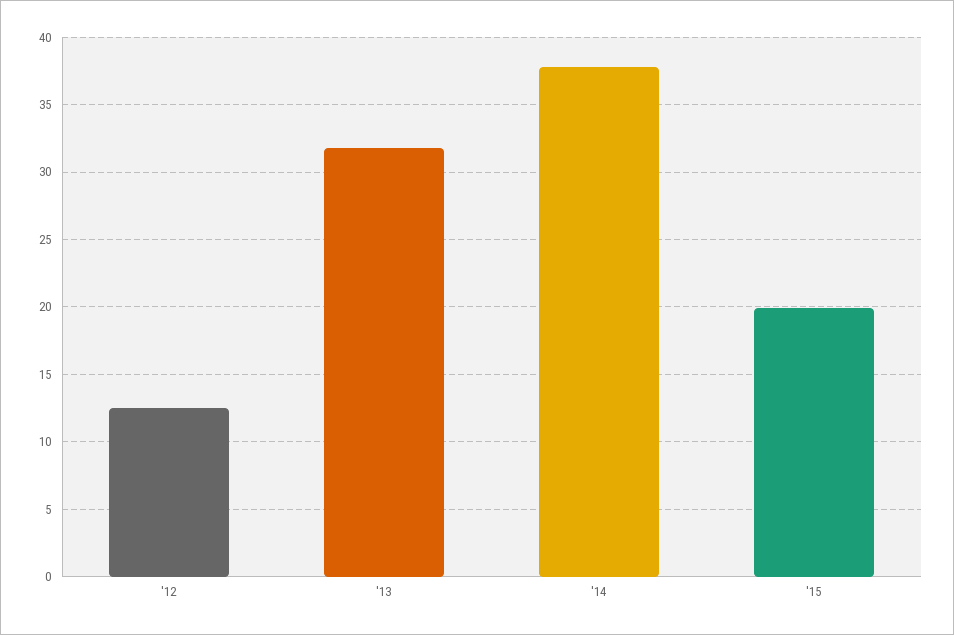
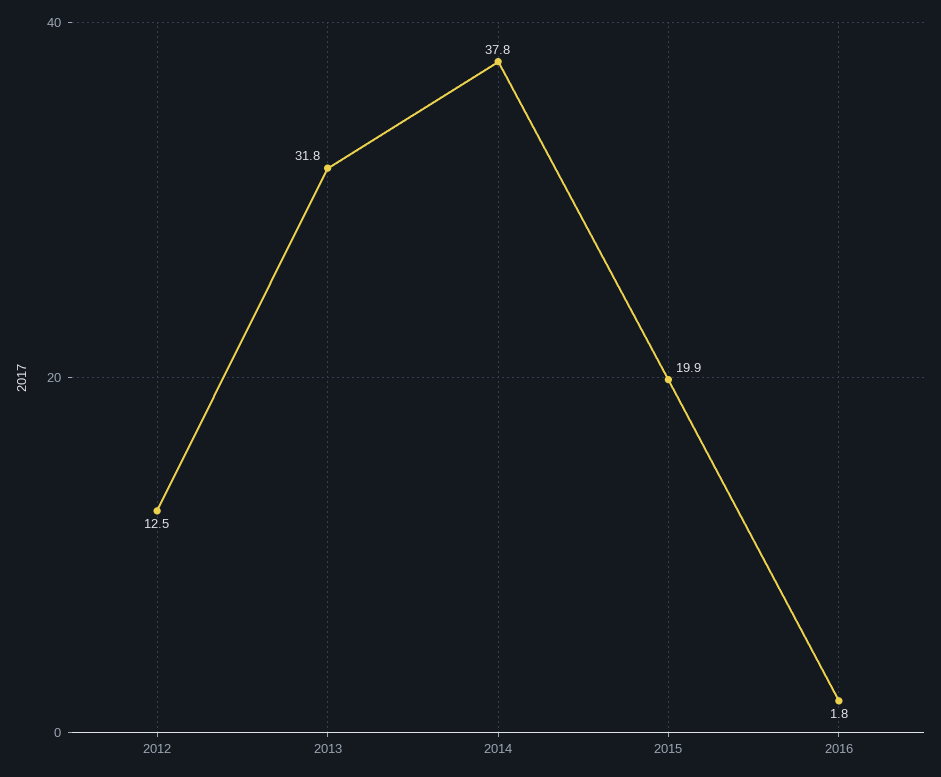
2016: none -> 1.8

